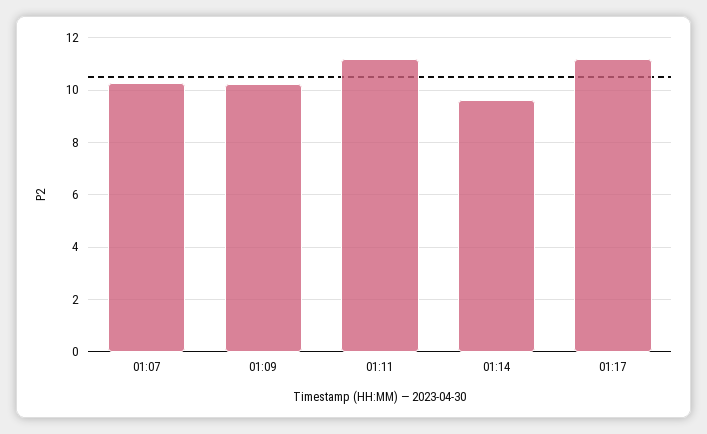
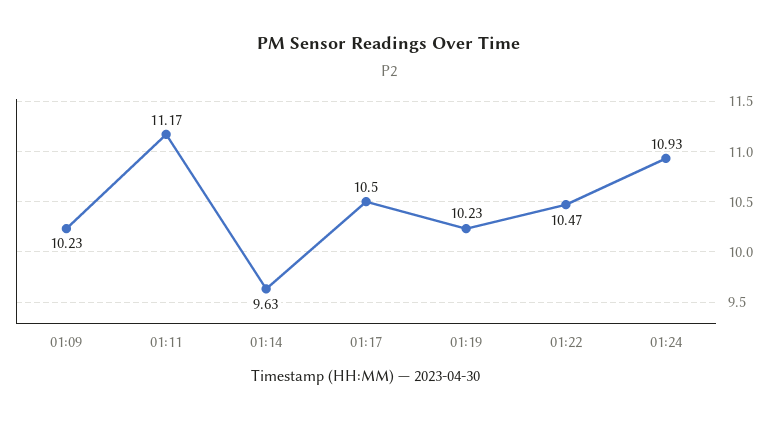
01:07: 10.25 -> none
01:17: 11.25 -> 10.5
01:19: none -> 10.23
01:22: none -> 10.47
01:24: none -> 10.93

